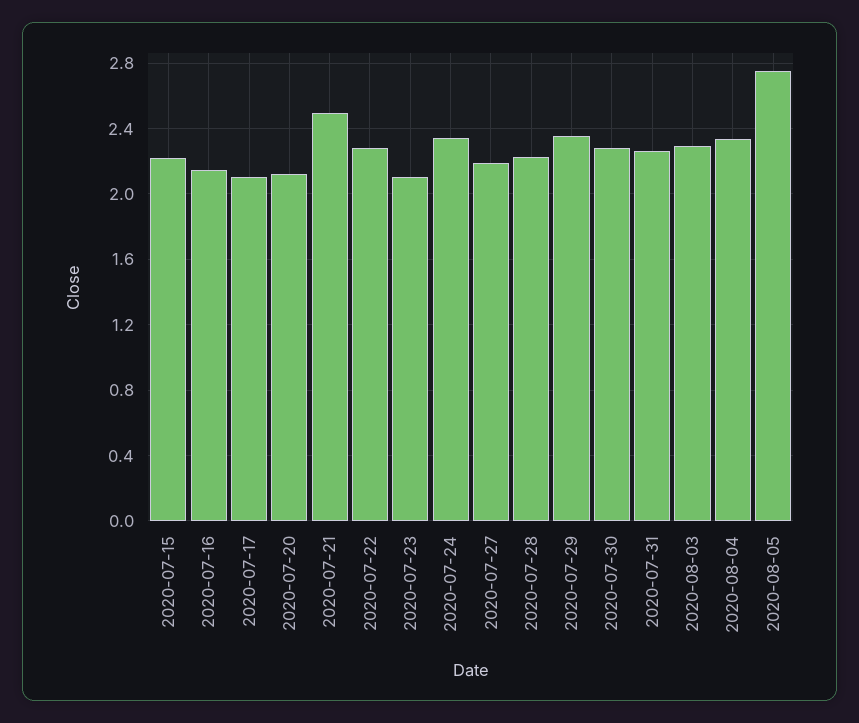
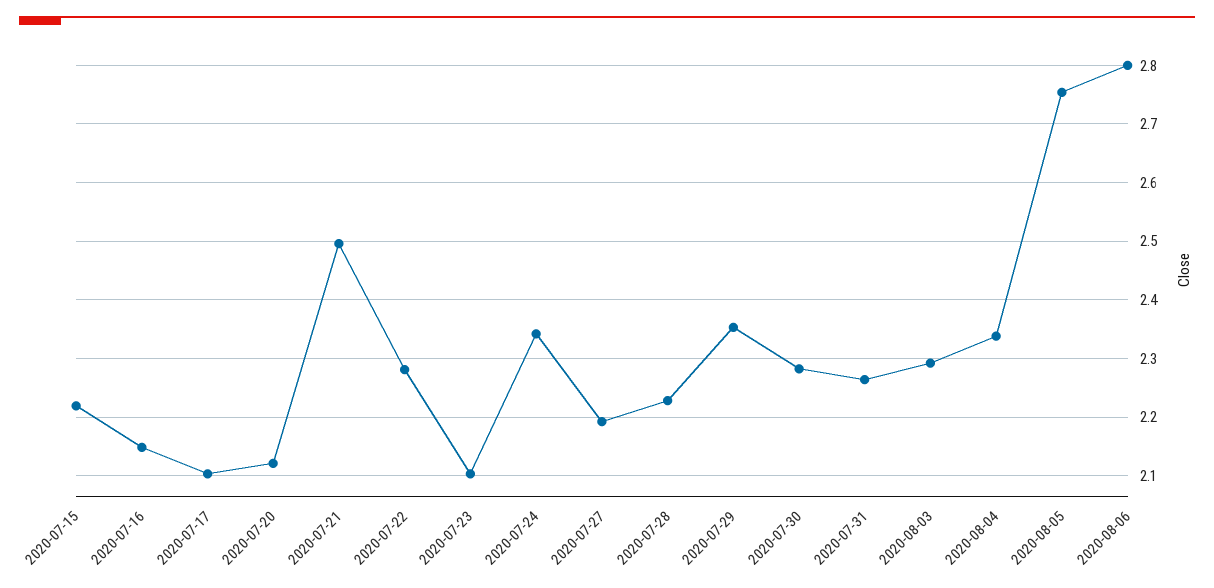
2020-08-06: none -> 2.8

